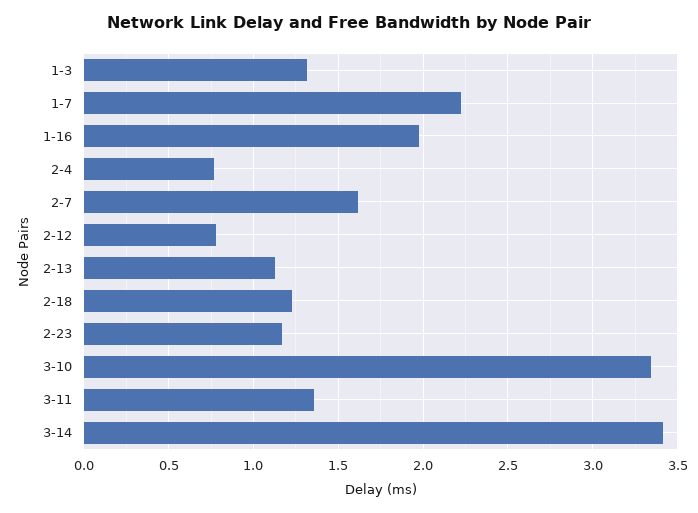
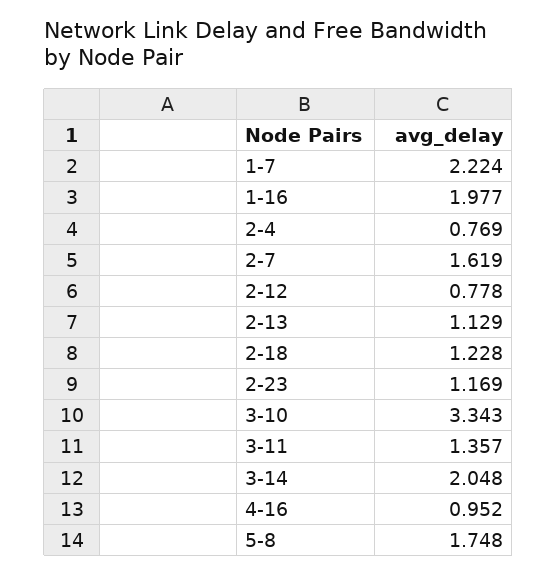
1-3: 1.3 -> none
3-14: 3.4 -> 2.048
4-16: none -> 0.952
5-8: none -> 1.748

